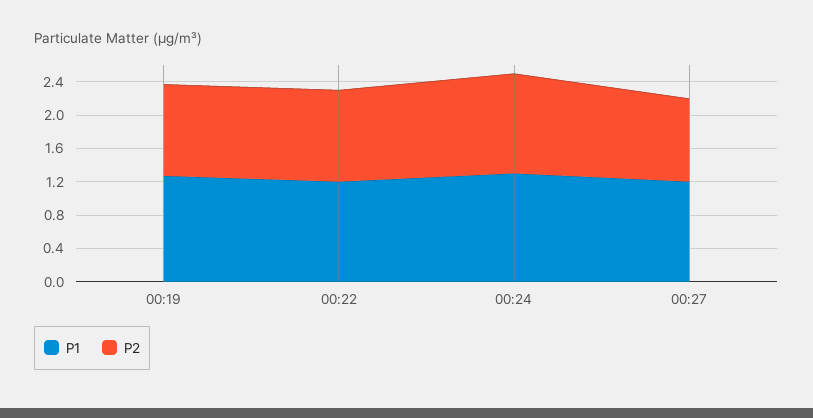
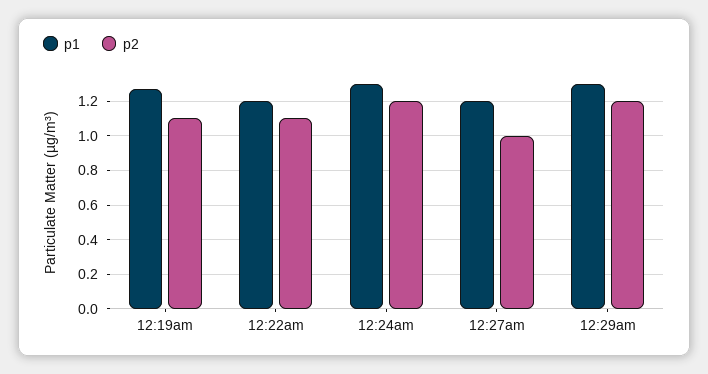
P1, 12:29am: none -> 1.3
P2, 12:29am: none -> 1.2

